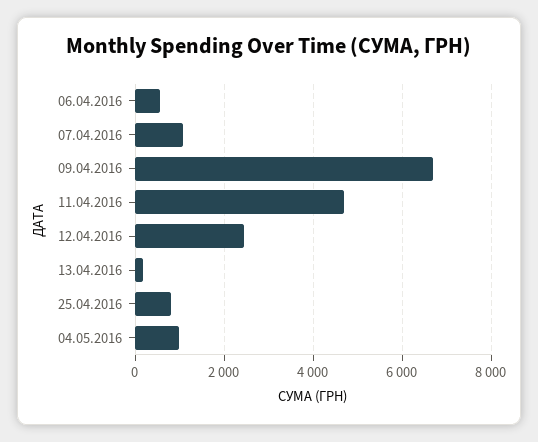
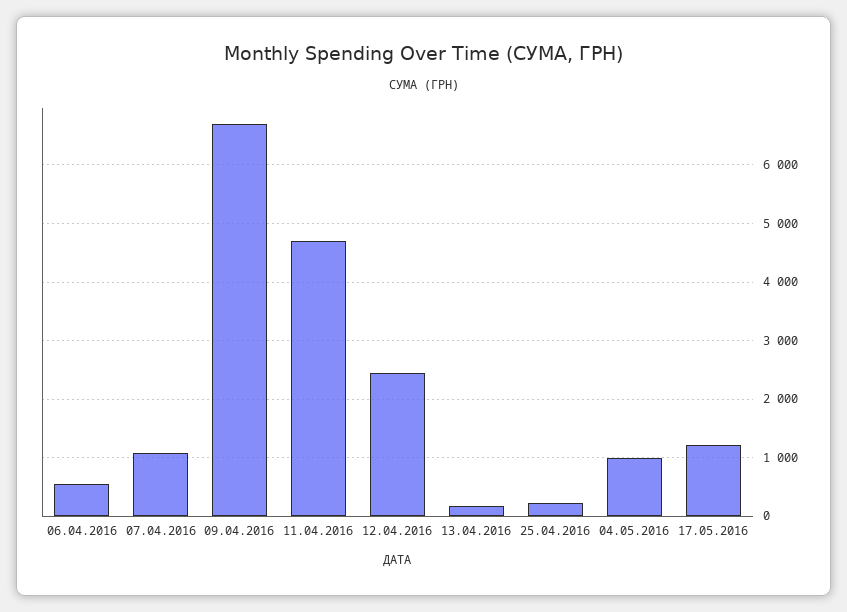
25.04.2016: 800 -> 200
17.05.2016: none -> 1200

